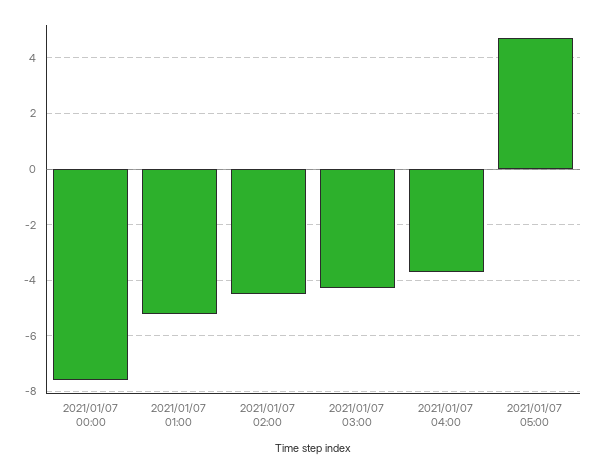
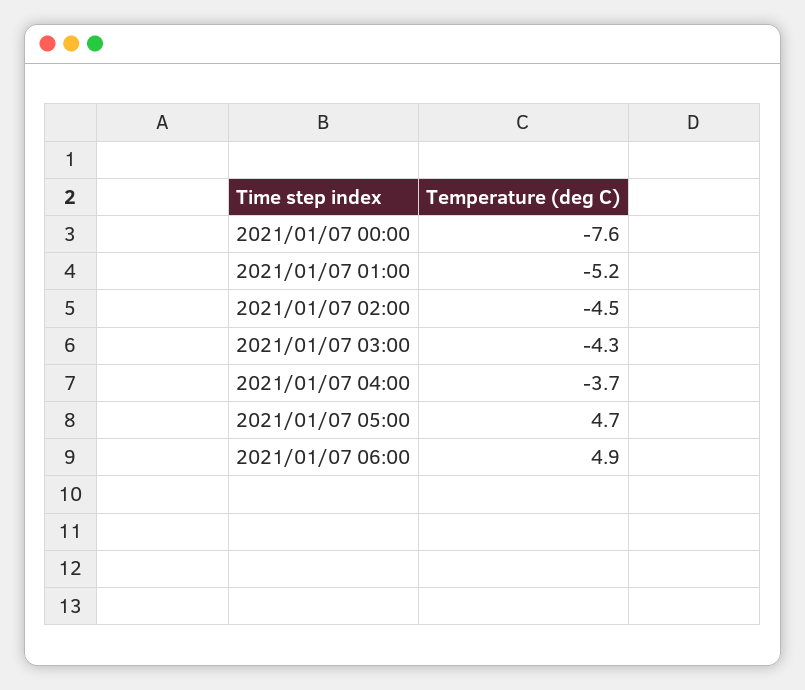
2021/01/07 06:00: none -> 4.9

